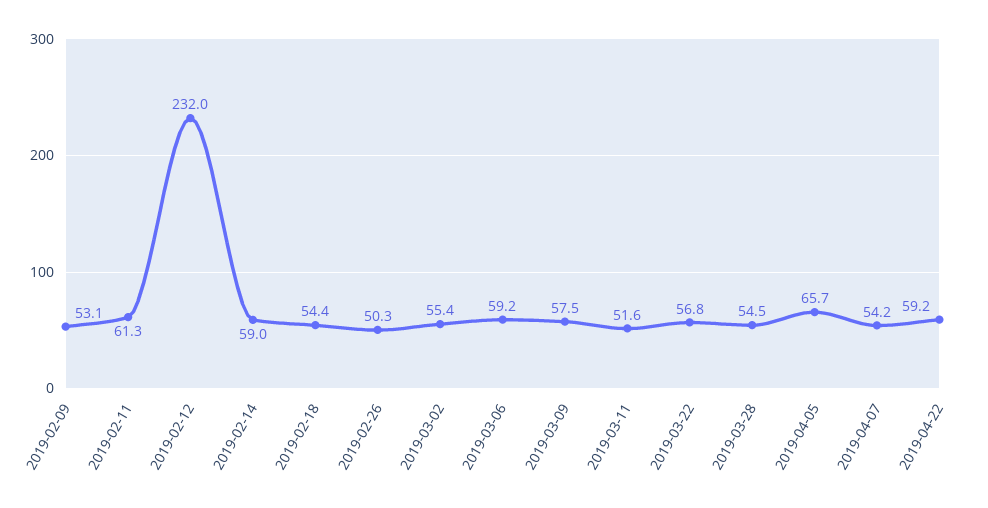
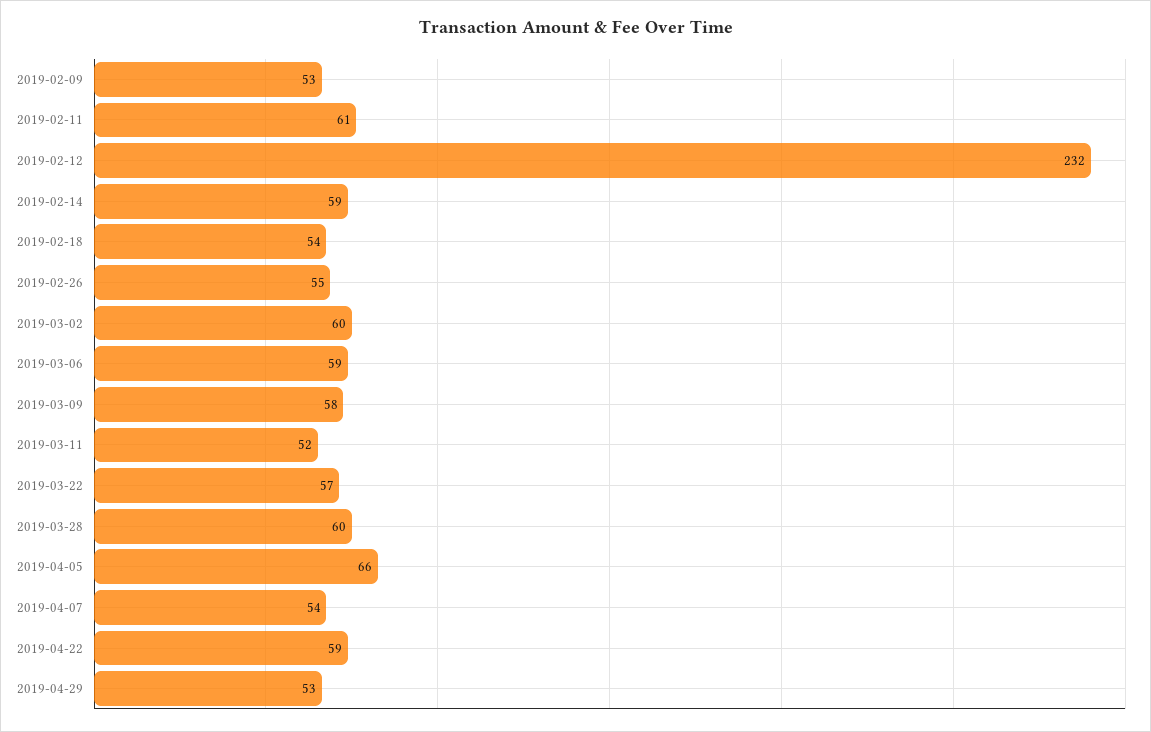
2019-02-26: 50.3 -> 55
2019-03-02: 55.4 -> 60
2019-03-28: 54.5 -> 60
2019-04-29: none -> 53

